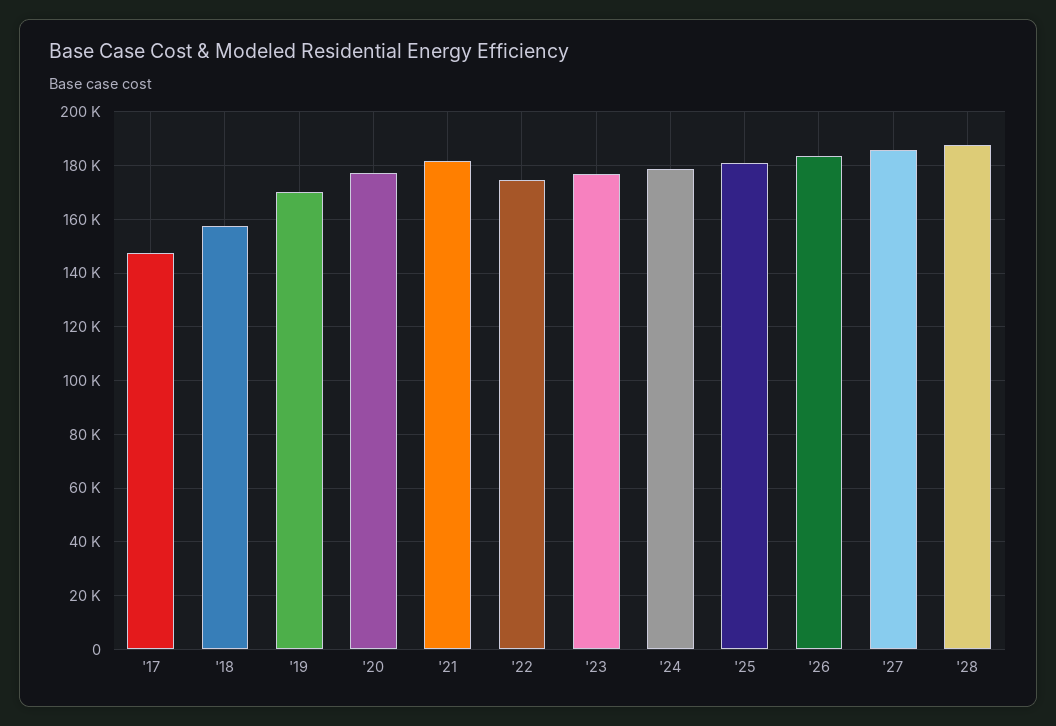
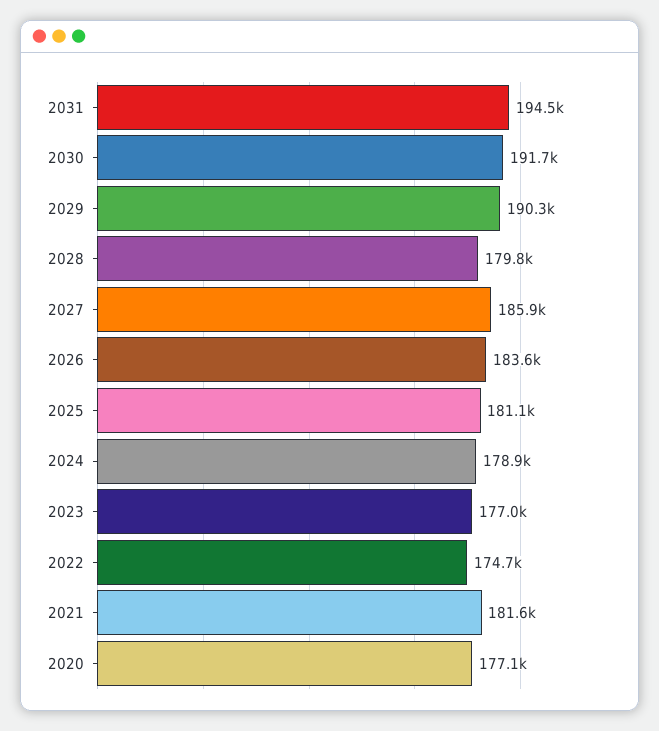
'17: 147500 -> none
'18: 157500 -> none
'19: 170000 -> none
'28: 187500 -> 179800
2031: none -> 194500
2030: none -> 191700
2029: none -> 190300

